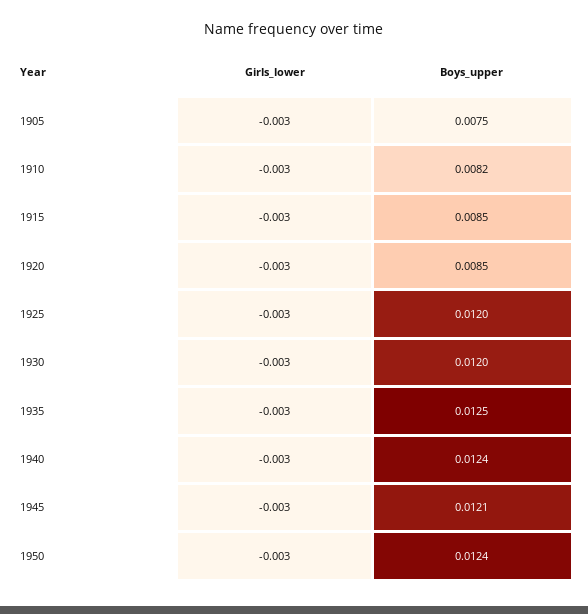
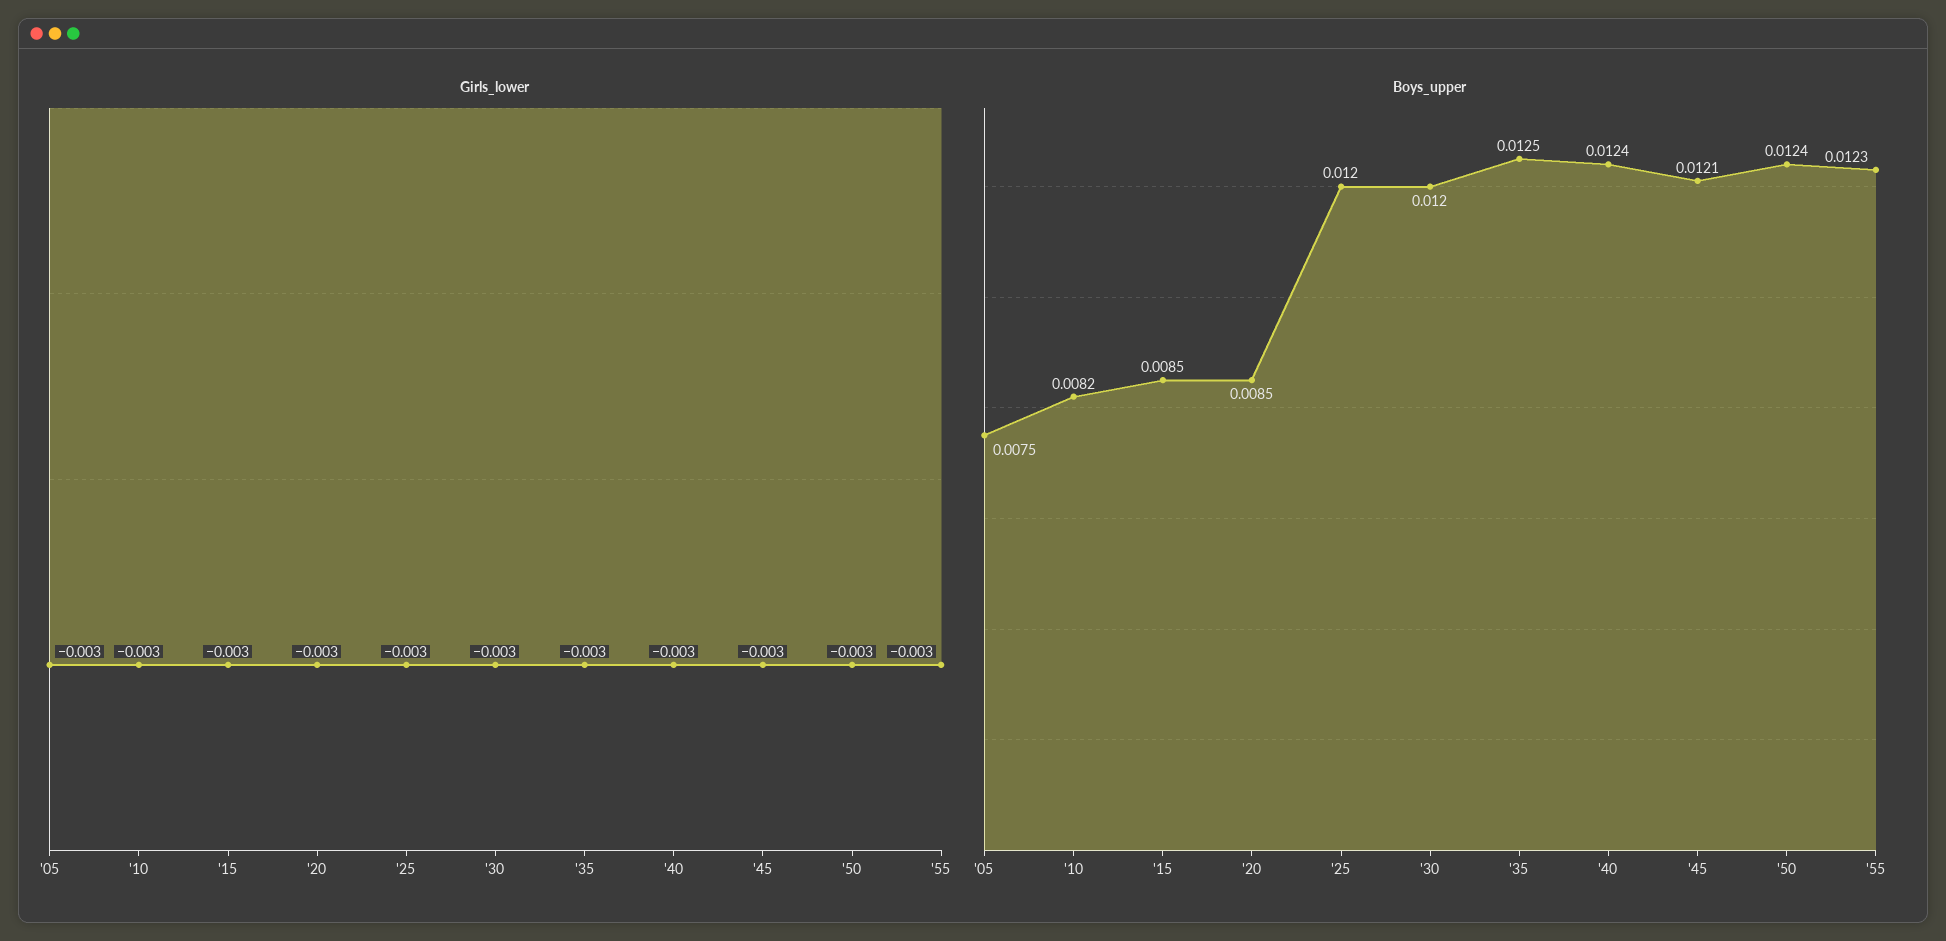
Girls_lower, '55: none -> -0.003
Boys_upper, '55: none -> 0.0123

